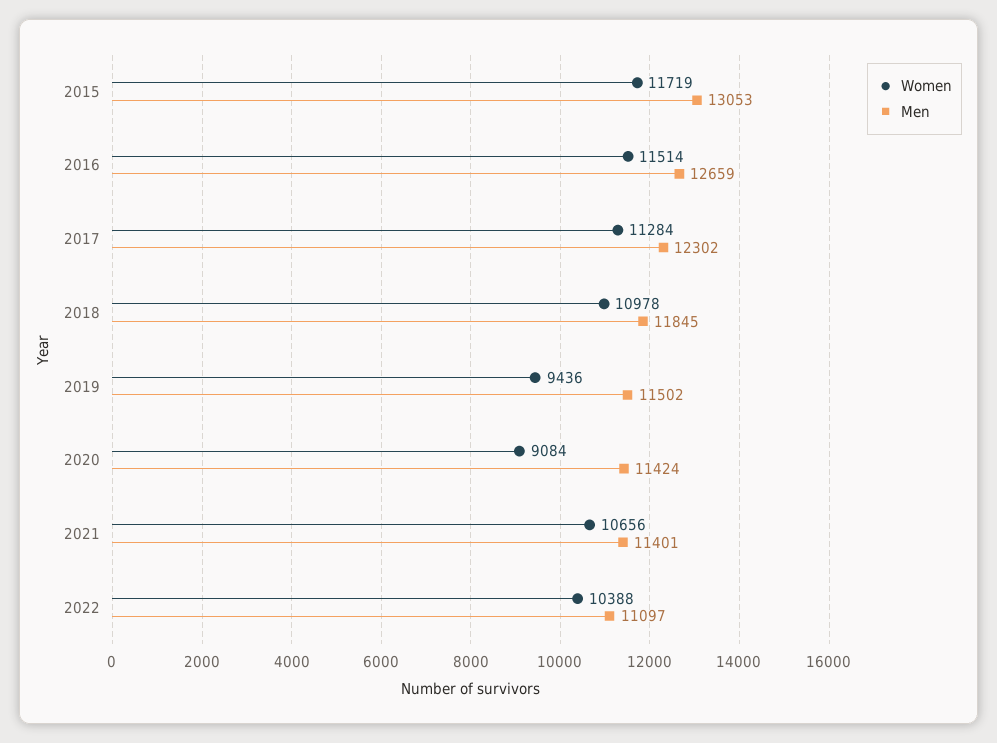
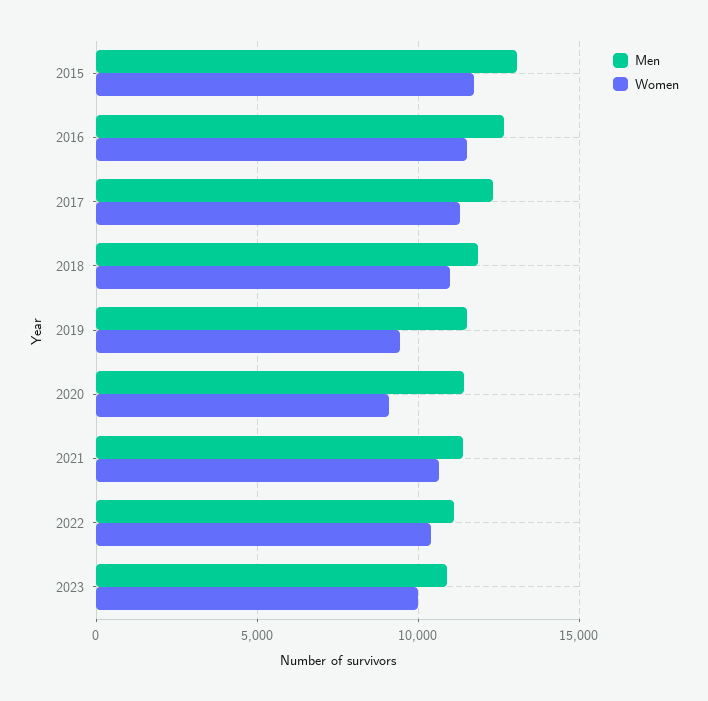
Men, 2023: none -> 11000
Women, 2023: none -> 10000

